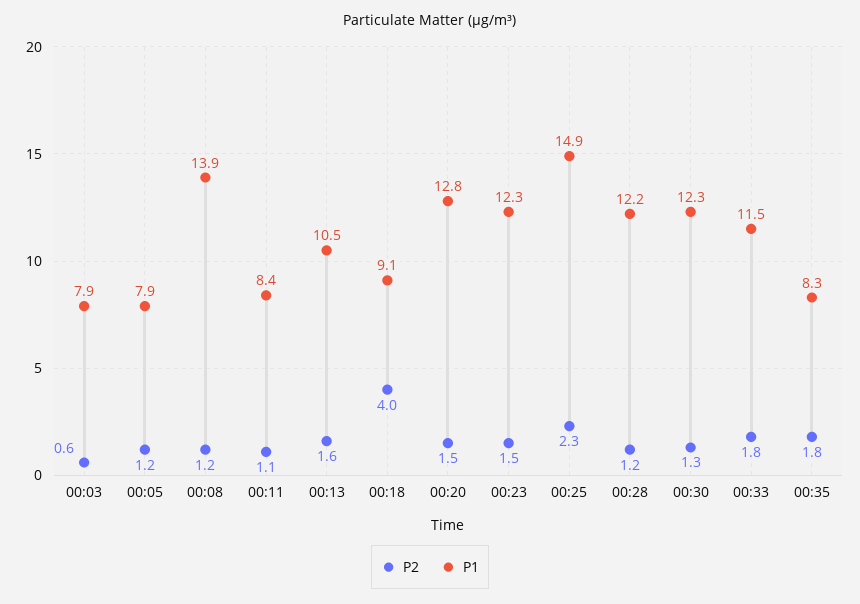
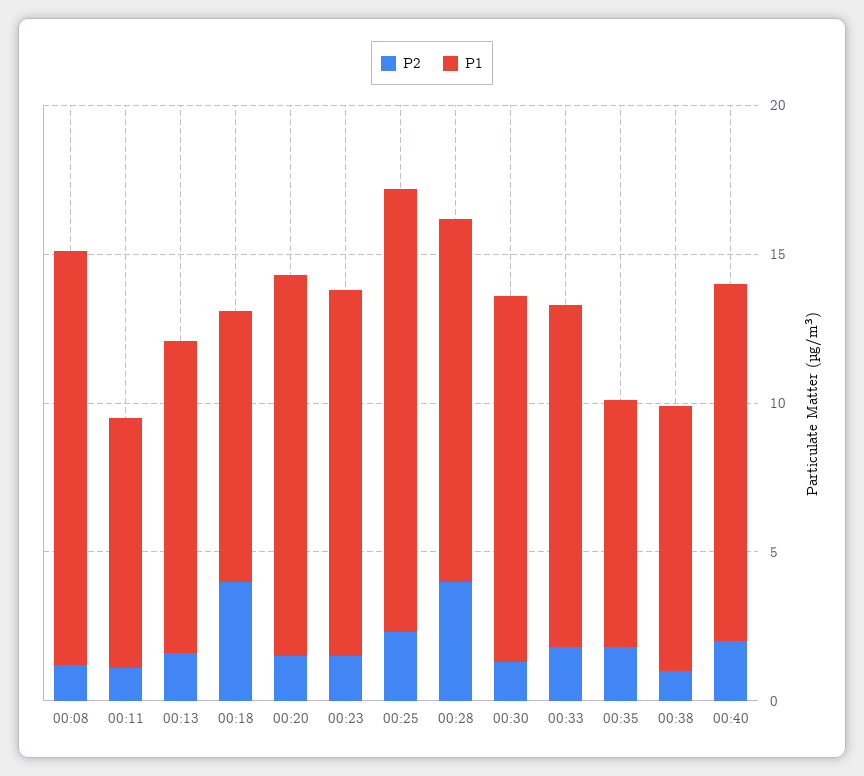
P2, 00:03: 0.6 -> none
P1, 00:03: 7.9 -> none
P2, 00:05: 1.2 -> none
P1, 00:05: 7.9 -> none
P2, 00:28: 1.2 -> 4
P2, 00:38: none -> 1
P1, 00:38: none -> 9
P2, 00:40: none -> 2
P1, 00:40: none -> 12

